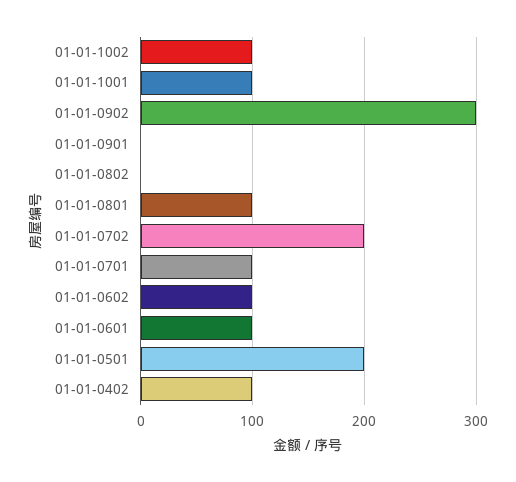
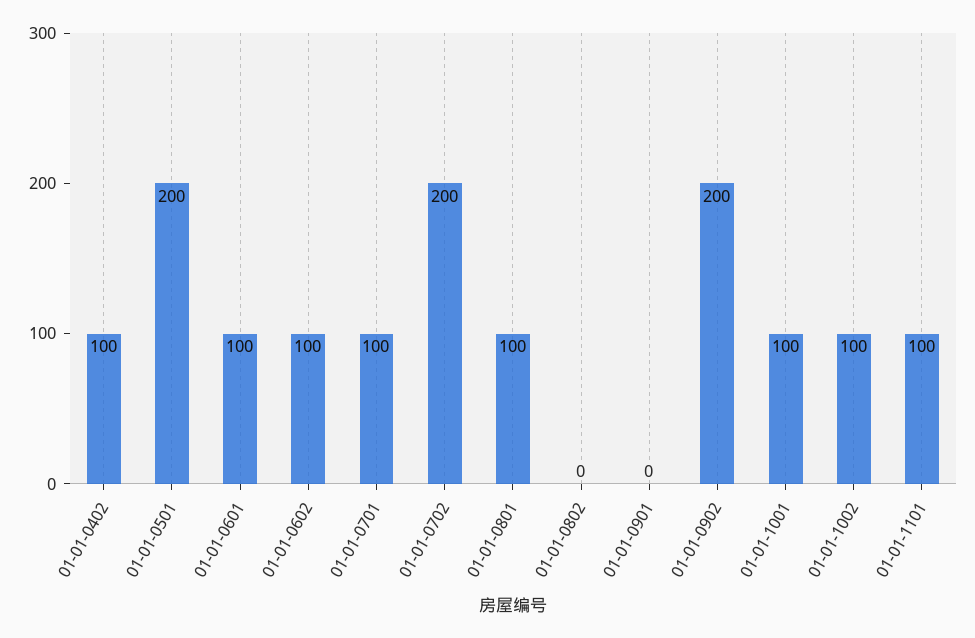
01-01-0902: 300 -> 200
01-01-1101: none -> 100

